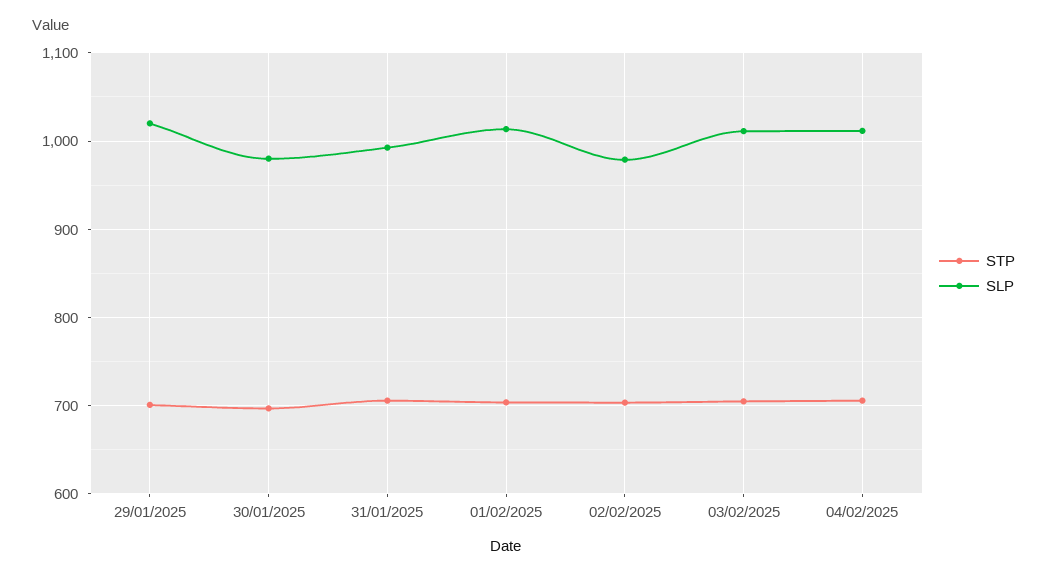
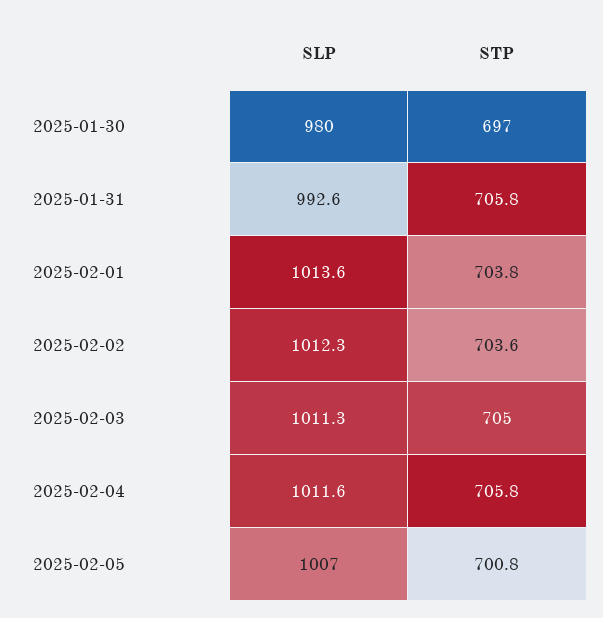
STP, 29/01/2025: 700 -> none
SLP, 29/01/2025: 1020 -> none
SLP, 02/02/2025: 980 -> 1012.3
SLP, 2025-02-05: none -> 1007
STP, 2025-02-05: none -> 700.8

